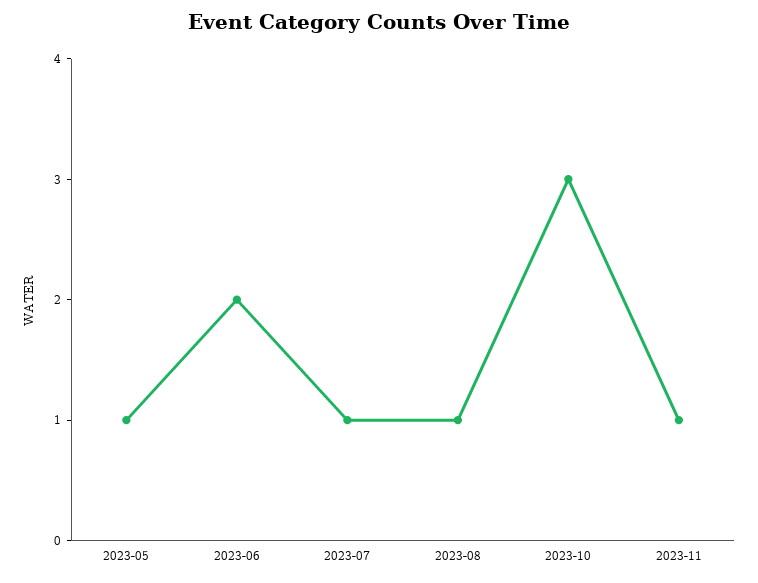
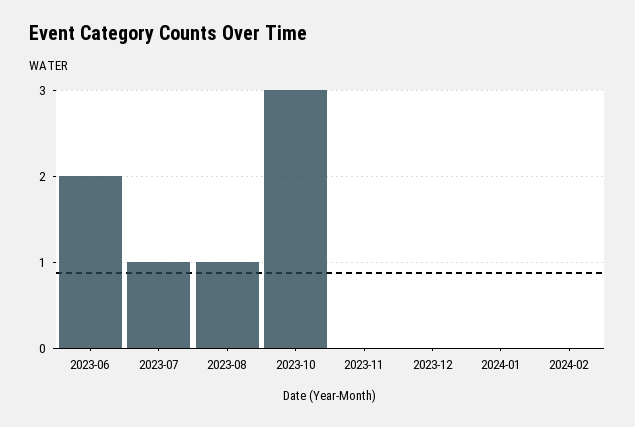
2023-05: 1 -> none
2023-11: 1 -> 0
2023-12: none -> 0
2024-01: none -> 0
2024-02: none -> 0

